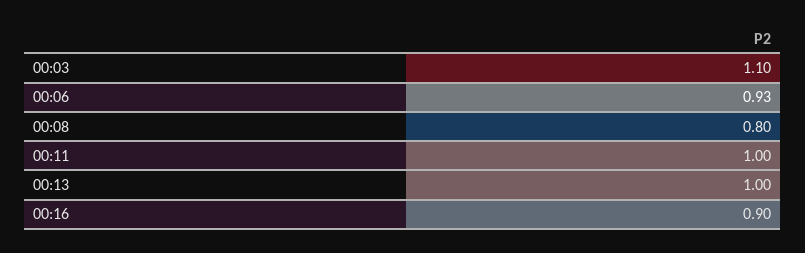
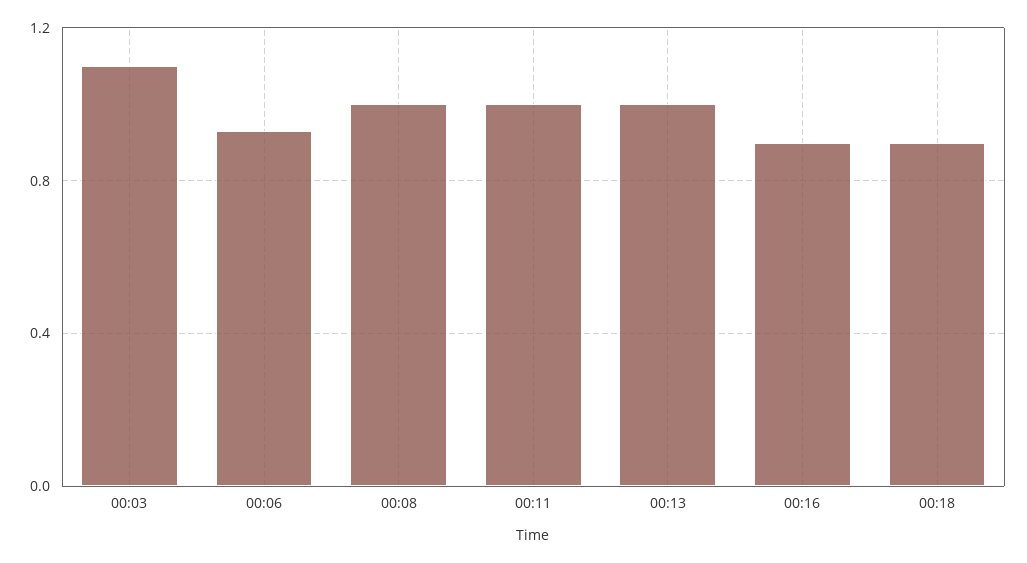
00:08: 0.8 -> 1
00:18: none -> 0.9

